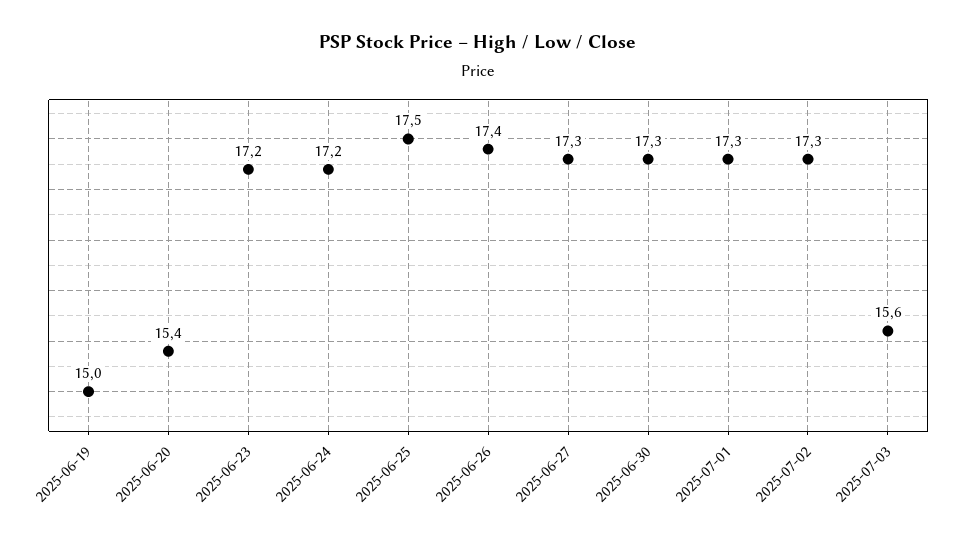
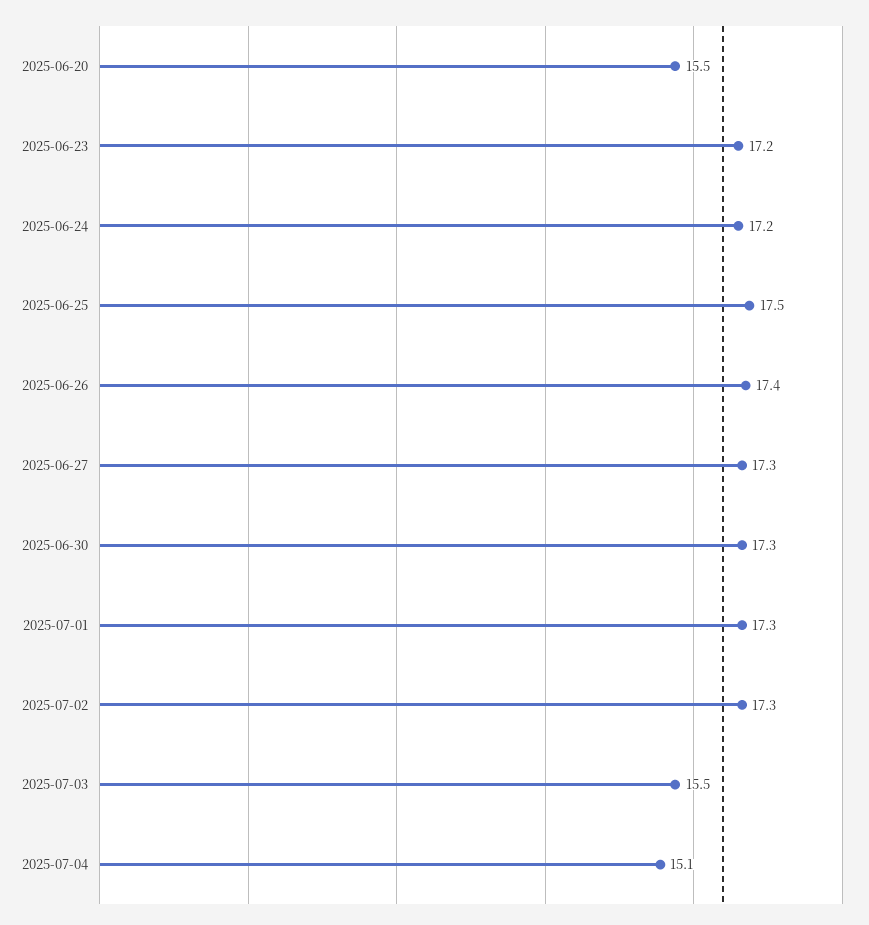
2025-06-19: 15 -> none
2025-06-20: 15.4 -> 15.5
2025-07-03: 15.6 -> 15.5
2025-07-04: none -> 15.1

